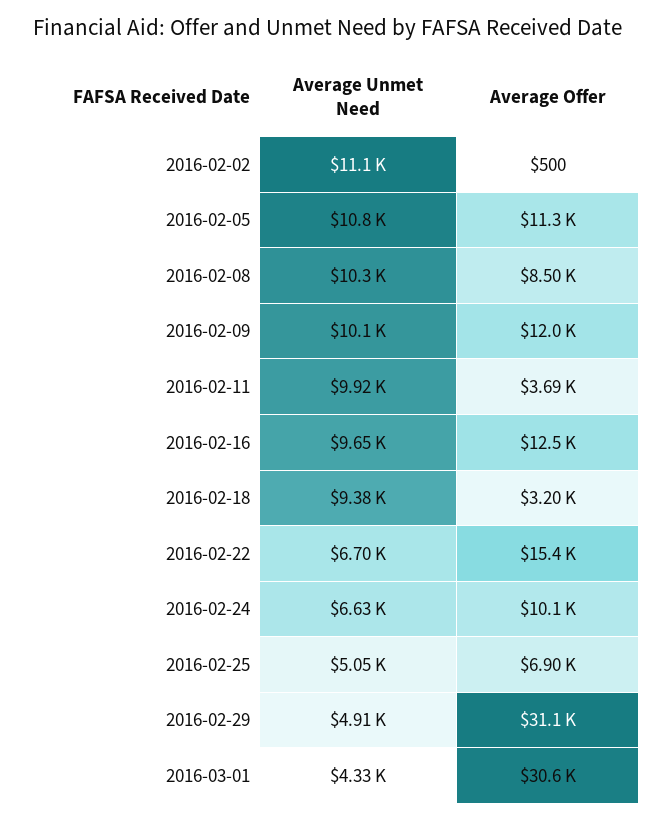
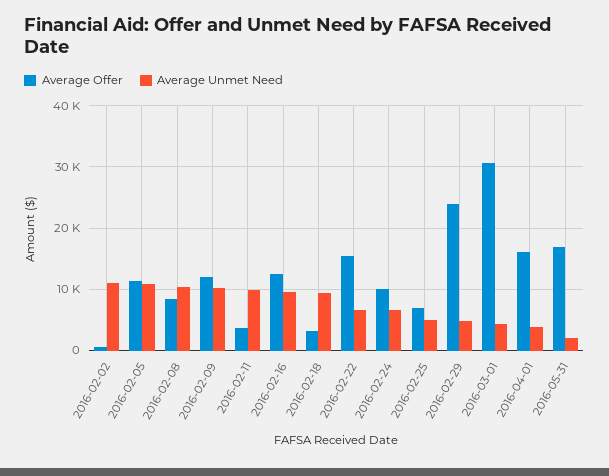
Average Offer, 2016-02-29: 31100 -> 24000
Average Offer, 2016-04-01: none -> 16000
Average Unmet Need, 2016-04-01: none -> 4000
Average Offer, 2016-05-31: none -> 17000
Average Unmet Need, 2016-05-31: none -> 2000

